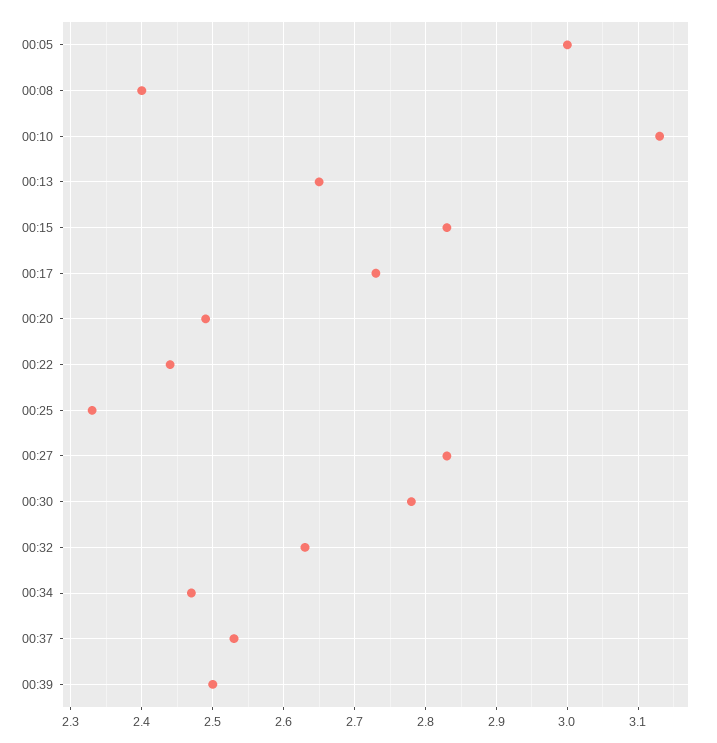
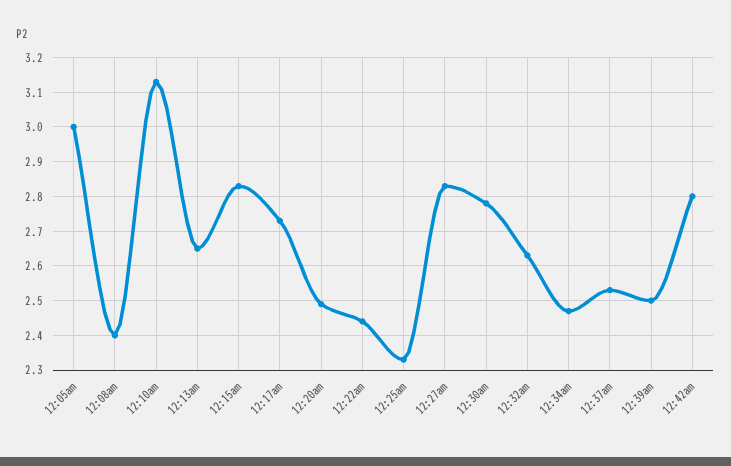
12:42am: none -> 2.8

